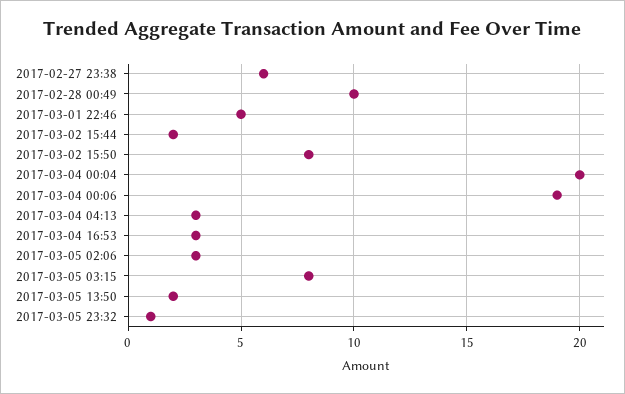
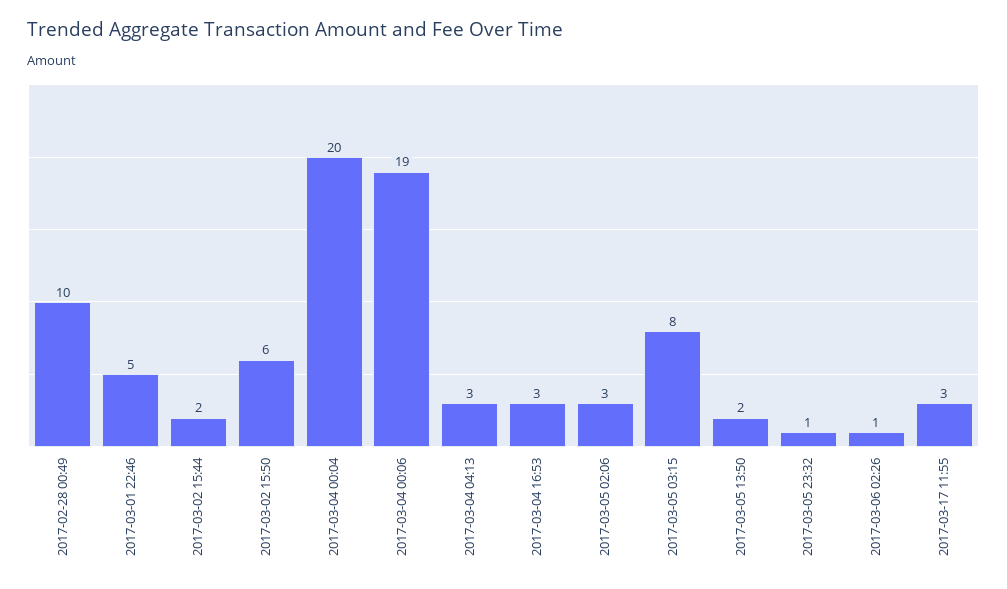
2017-02-27 23:38: 6 -> none
2017-03-02 15:50: 8 -> 6
2017-03-06 02:26: none -> 1
2017-03-17 11:55: none -> 3

